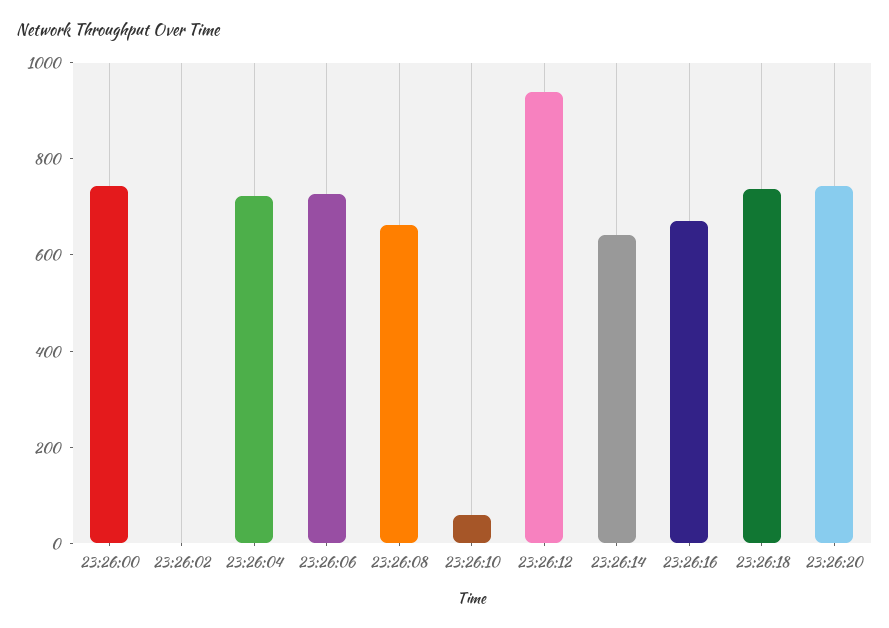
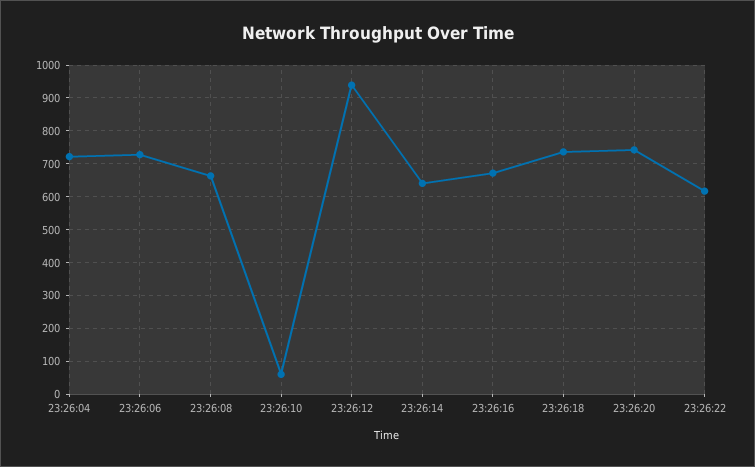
23:26:00: 750 -> none
23:26:02: 0 -> none
23:26:22: none -> 620

